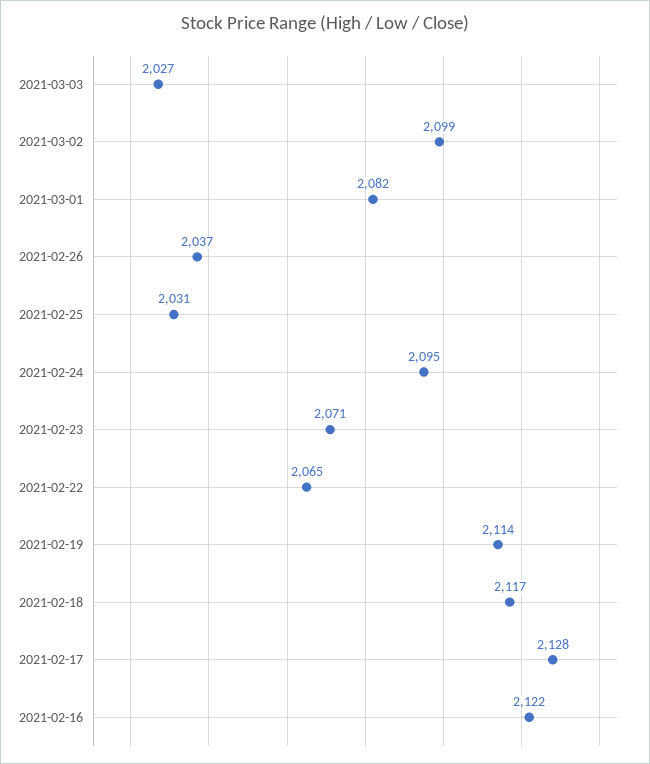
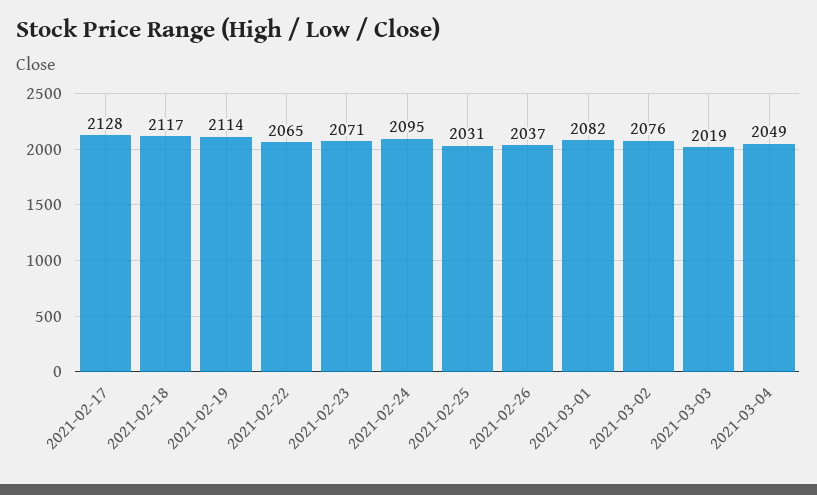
2021-03-03: 2027 -> 2019
2021-03-02: 2099 -> 2076
2021-02-16: 2122 -> none
2021-03-04: none -> 2049

